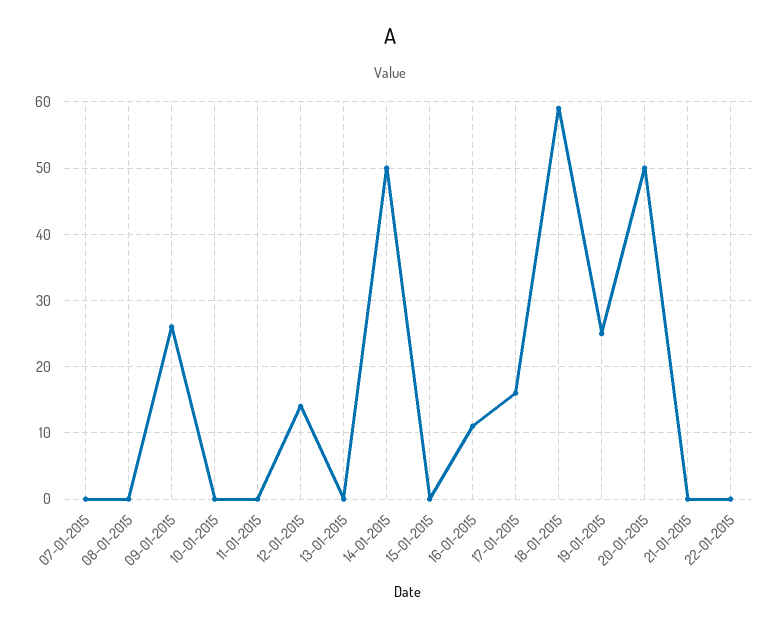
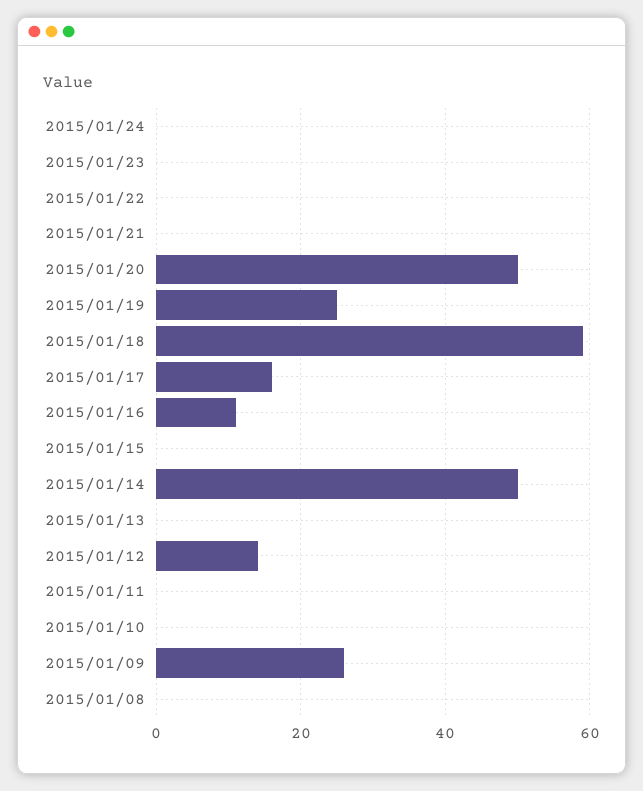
07-01-2015: 0 -> none
2015/01/24: none -> 0
2015/01/23: none -> 0

